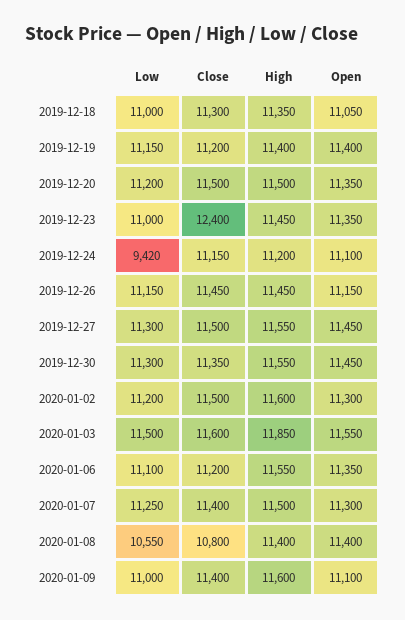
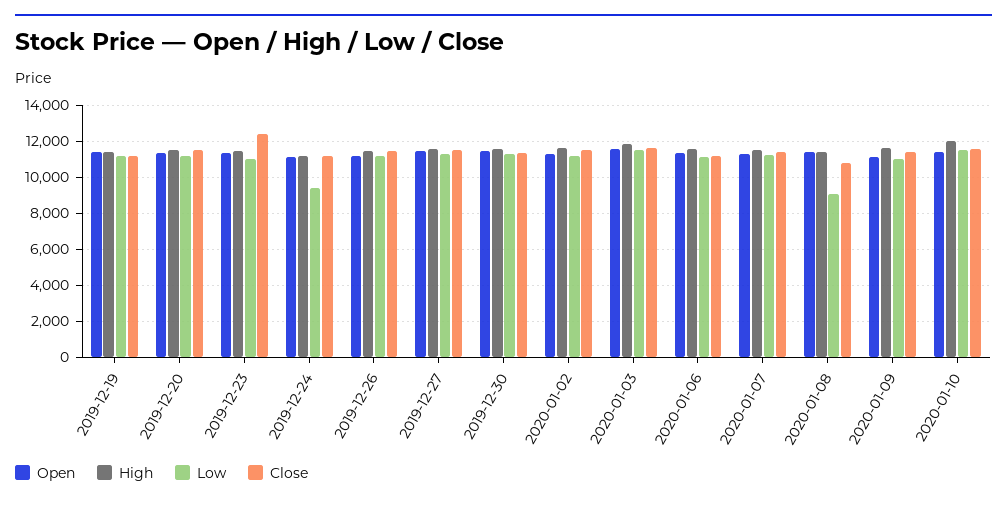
Low, 2019-12-18: 11000 -> none
Close, 2019-12-18: 11300 -> none
High, 2019-12-18: 11350 -> none
Open, 2019-12-18: 11050 -> none
Low, 2020-01-08: 10550 -> 9000
Open, 2020-01-10: none -> 11500
High, 2020-01-10: none -> 12000
Low, 2020-01-10: none -> 11500
Close, 2020-01-10: none -> 11500

